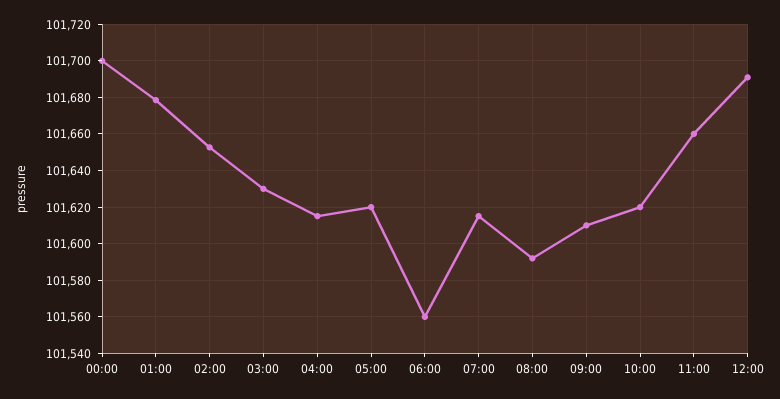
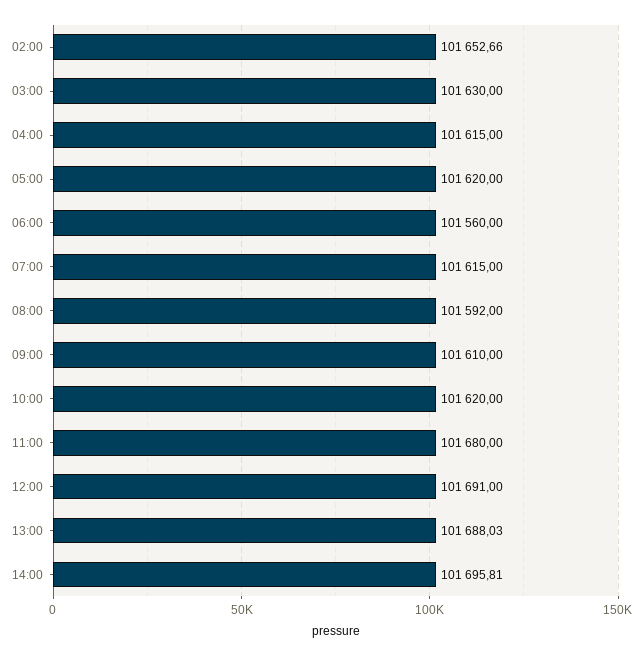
00:00: 101700 -> none
01:00: 101680 -> none
11:00: 101660 -> 101680
13:00: none -> 101688.03
14:00: none -> 101695.81

